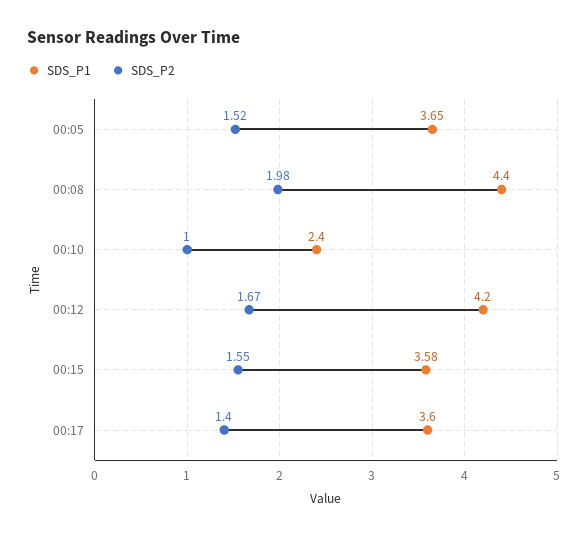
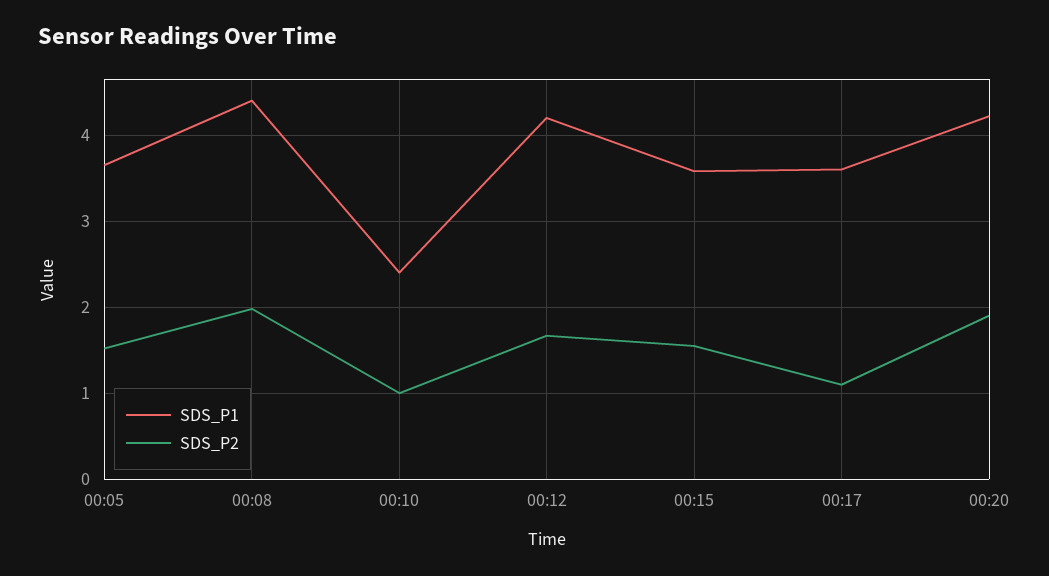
SDS_P2, 00:17: 1.4 -> 1.1
SDS_P1, 00:20: none -> 4.2
SDS_P2, 00:20: none -> 1.9

